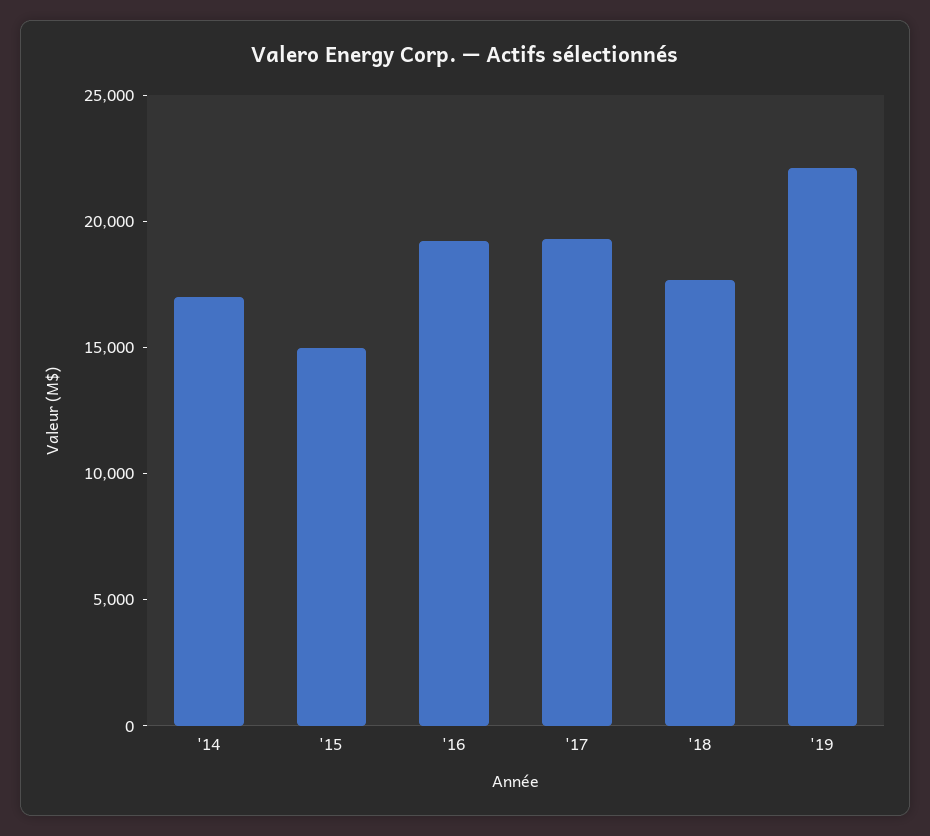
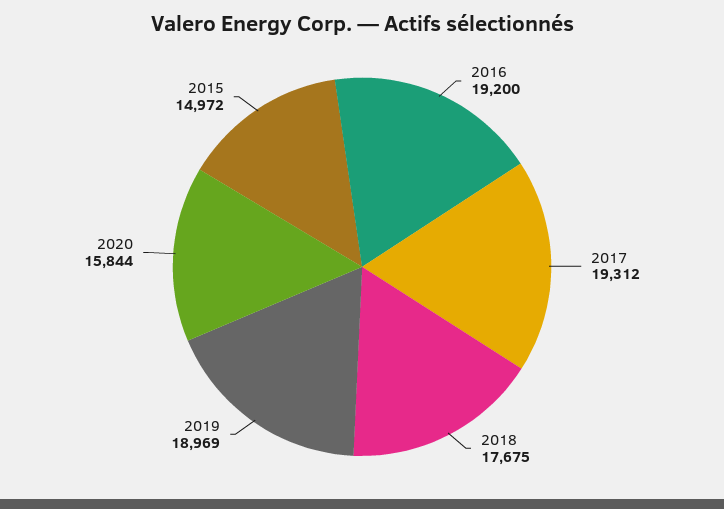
'14: 17000 -> none
'19: 22000 -> 18969
2020: none -> 15844

